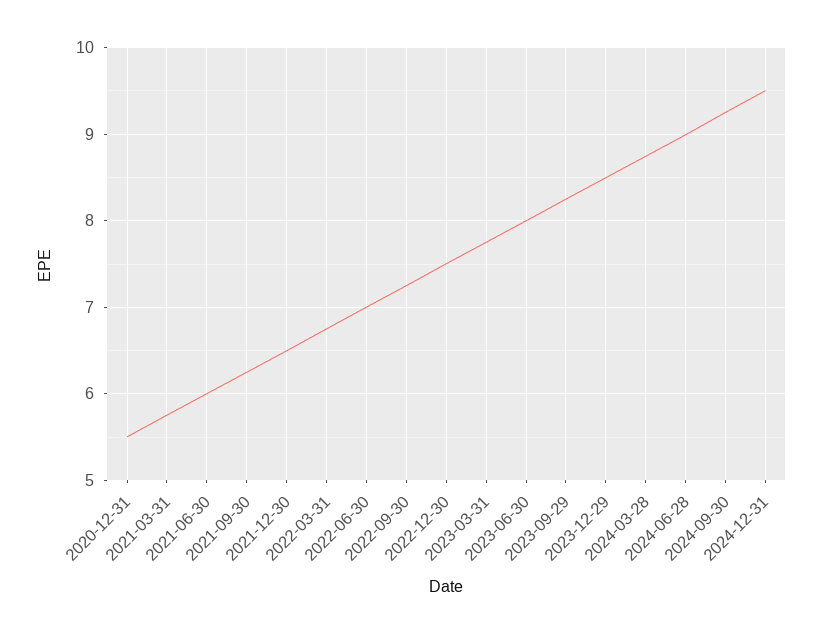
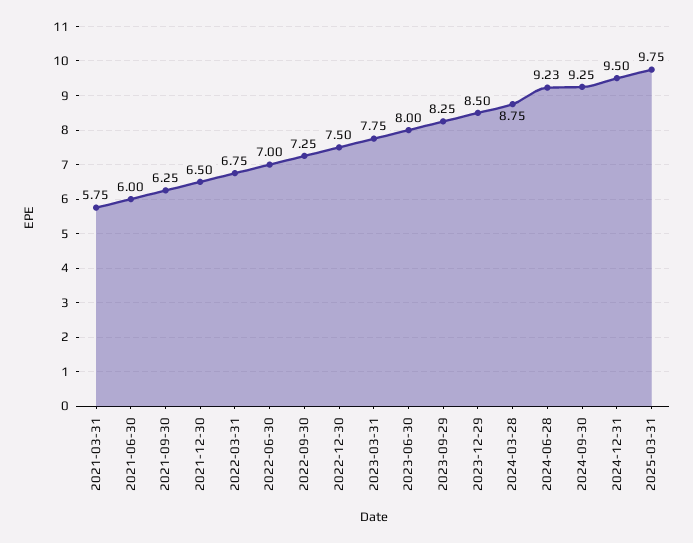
2020-12-31: 5.5 -> none
2024-06-28: 9 -> 9.23
2025-03-31: none -> 9.75

